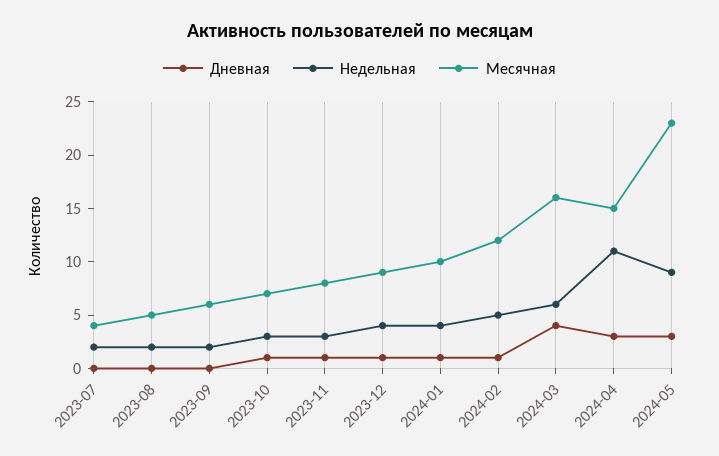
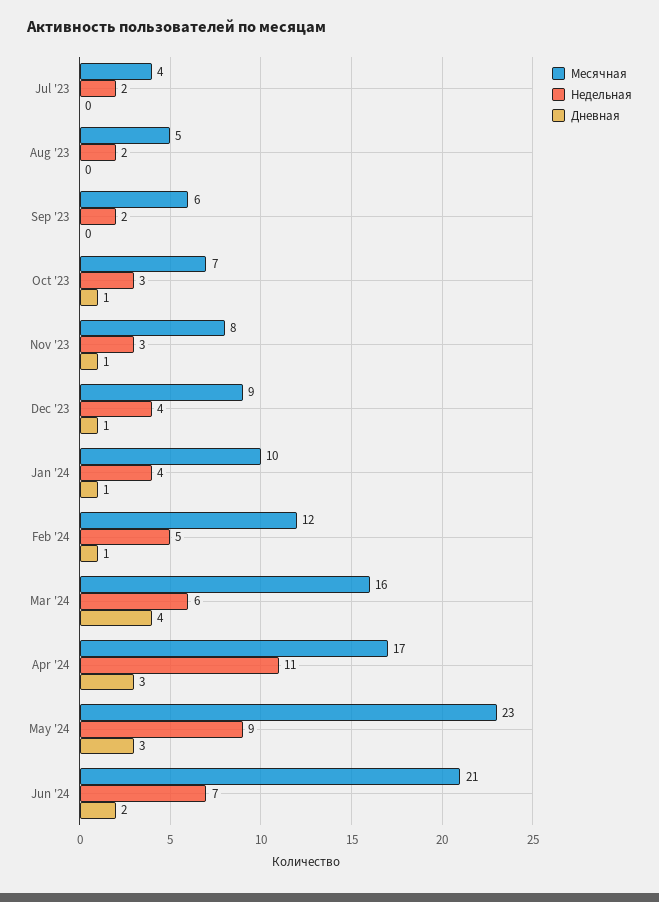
Месячная, 2024-04: 15 -> 17
Месячная, Jun '24: none -> 21
Недельная, Jun '24: none -> 7
Дневная, Jun '24: none -> 2

